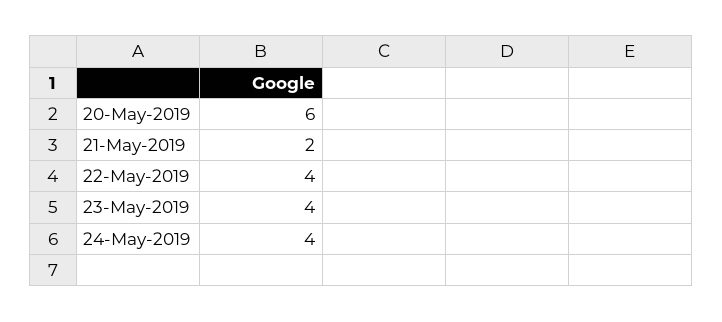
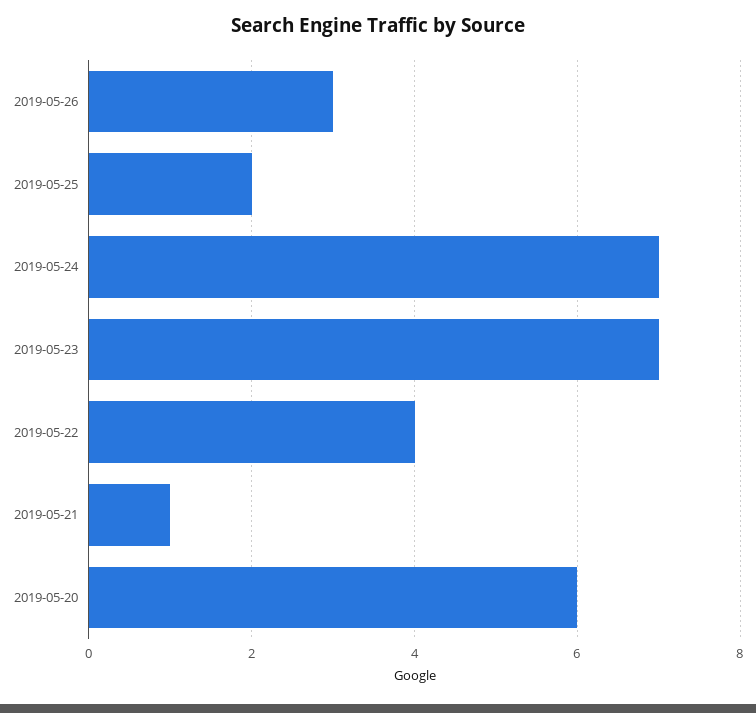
21-May-2019: 2 -> 1
23-May-2019: 4 -> 7
24-May-2019: 4 -> 7
2019-05-26: none -> 3
2019-05-25: none -> 2

